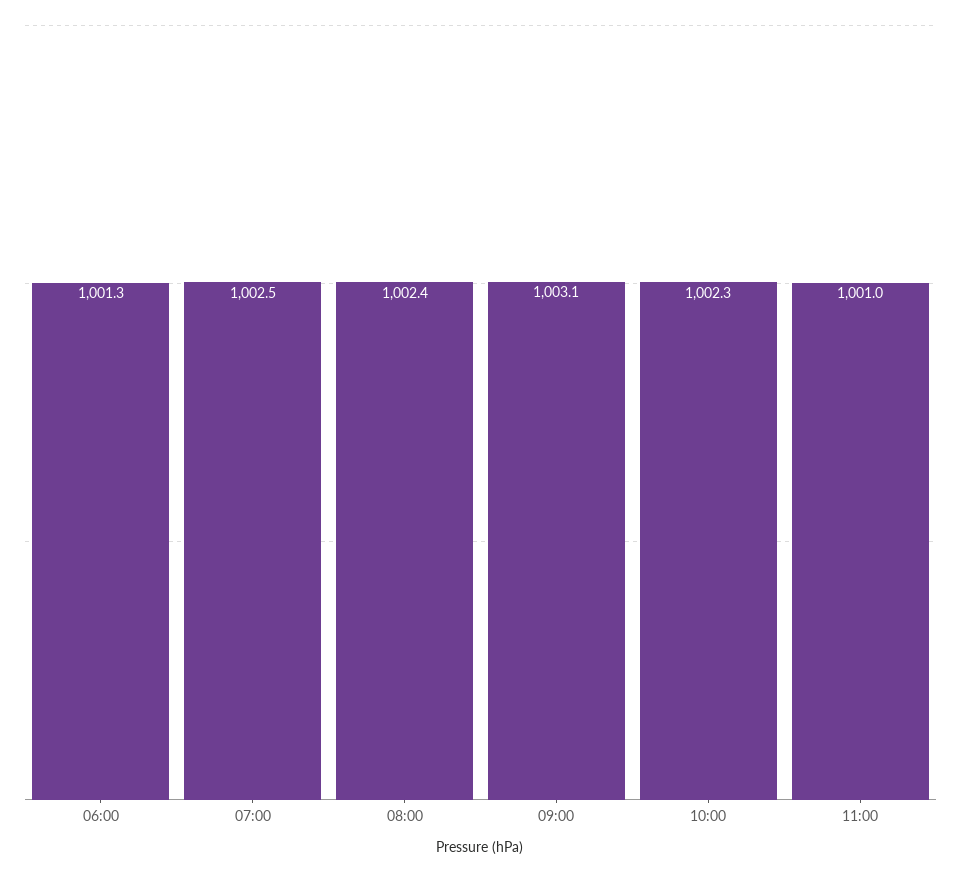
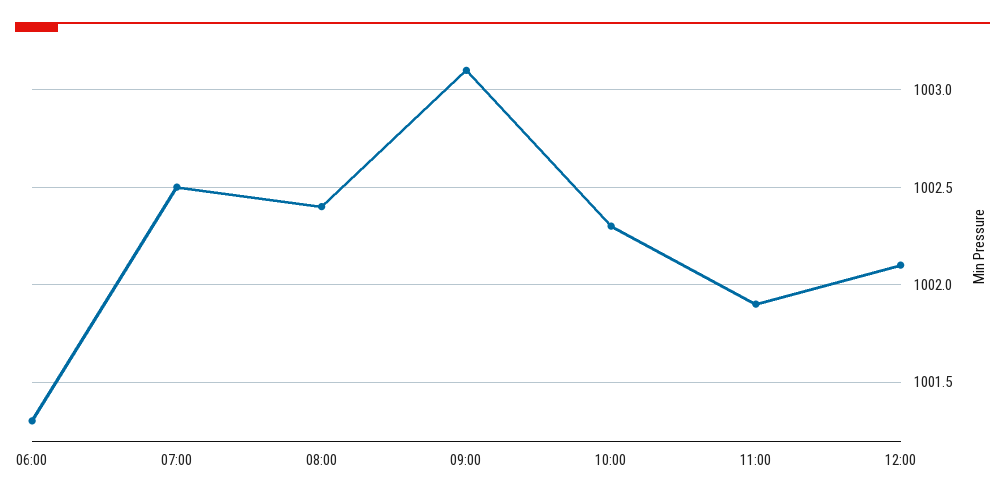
11:00: 1001 -> 1001.9
12:00: none -> 1002.1

